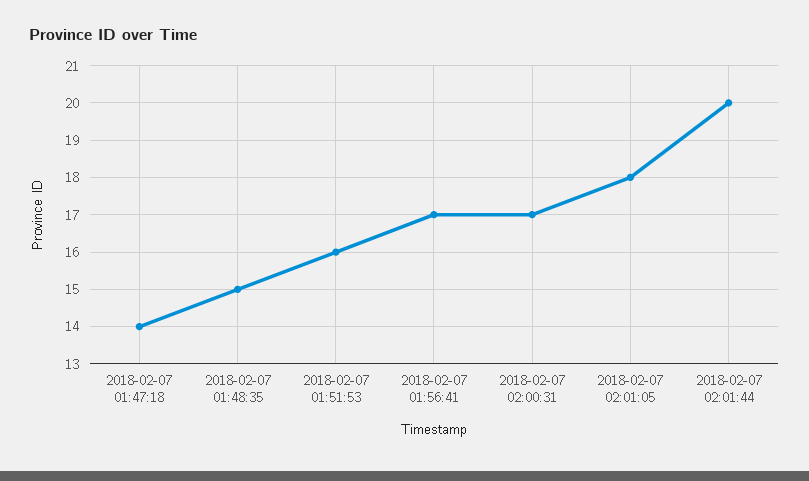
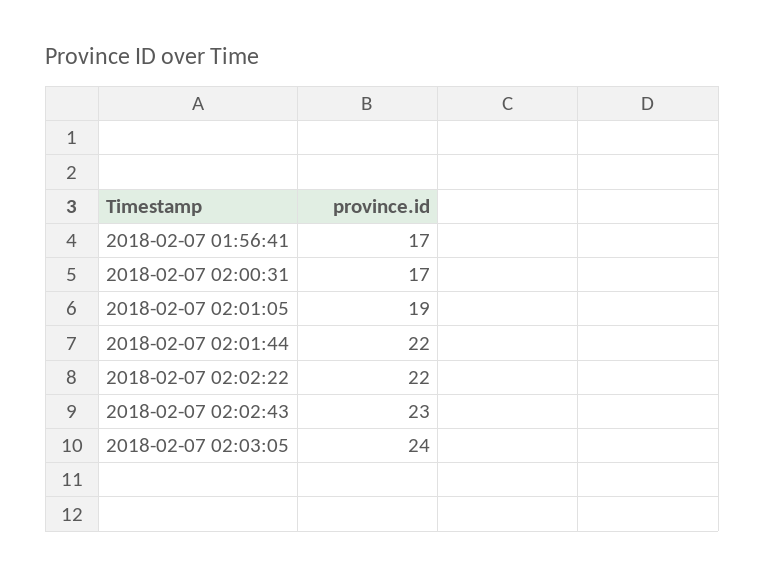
2018-02-07 01:47:18: 14 -> none
2018-02-07 01:48:35: 15 -> none
2018-02-07 01:51:53: 16 -> none
2018-02-07 02:01:05: 18 -> 19
2018-02-07 02:01:44: 20 -> 22
2018-02-07 02:02:22: none -> 22
2018-02-07 02:02:43: none -> 23
2018-02-07 02:03:05: none -> 24

